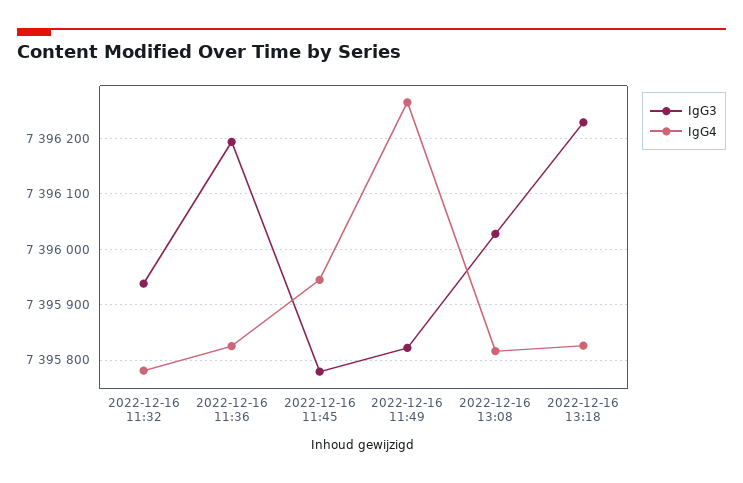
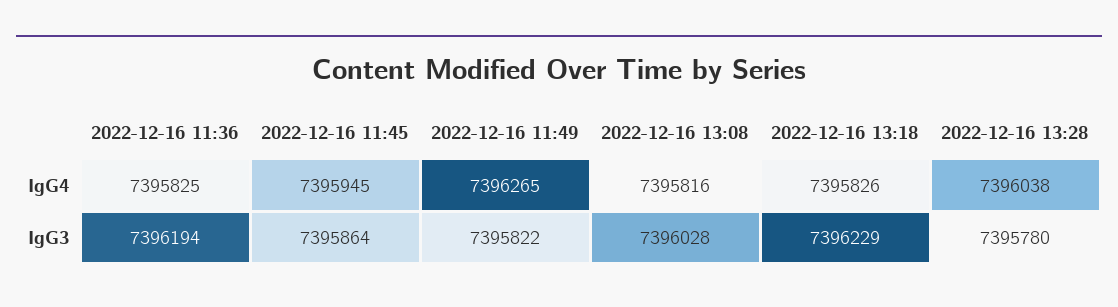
IgG3, 2022-12-16 11:32: 7395940 -> none
IgG4, 2022-12-16 11:32: 7395780 -> none
IgG3, 2022-12-16 11:45: 7395780 -> 7395864
IgG4, 2022-12-16 13:28: none -> 7396038
IgG3, 2022-12-16 13:28: none -> 7395780

